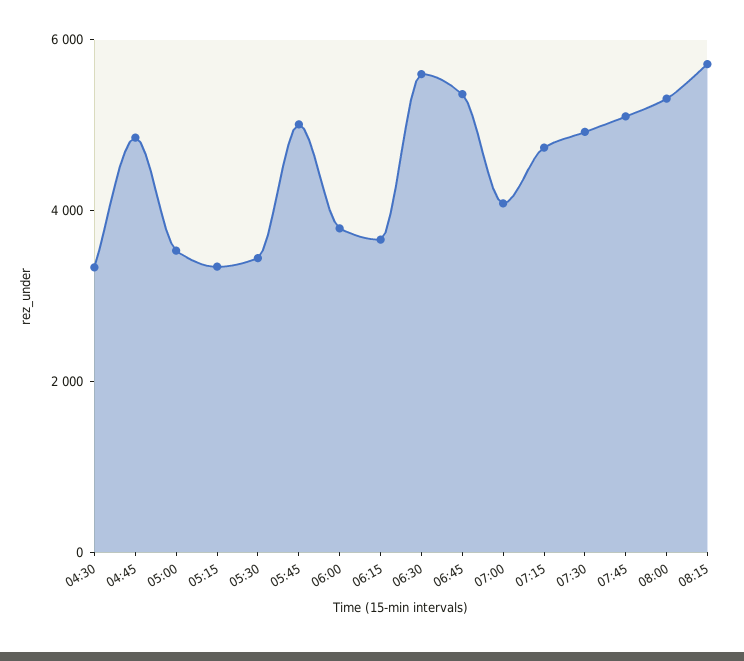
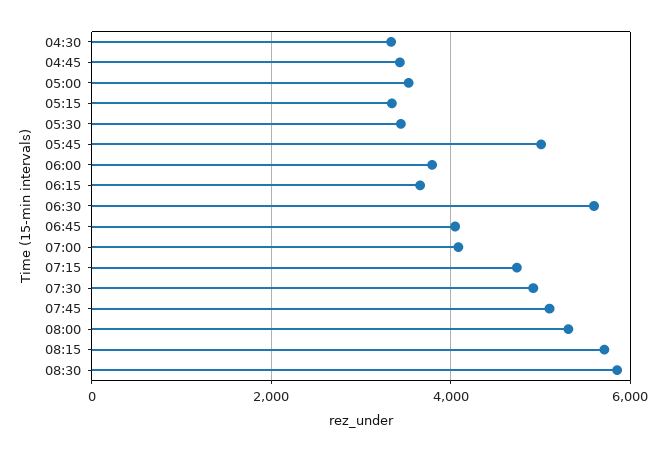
04:45: 5000 -> 3400
06:45: 5500 -> 4000
08:30: none -> 5800

